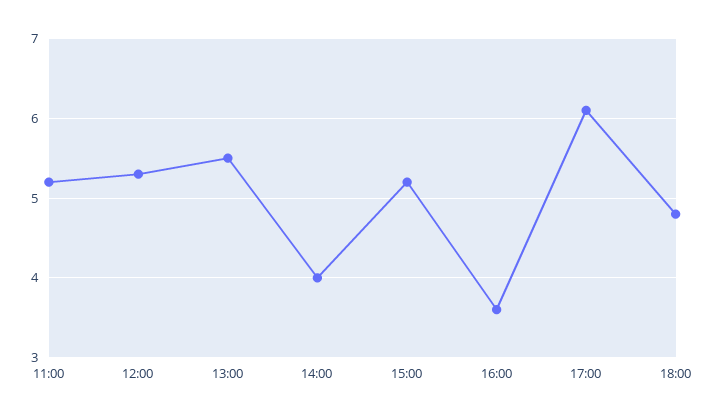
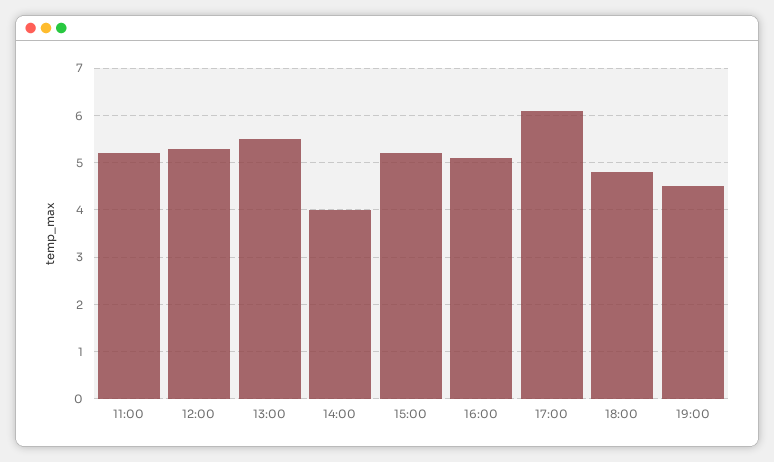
16:00: 3.6 -> 5
19:00: none -> 4.5

